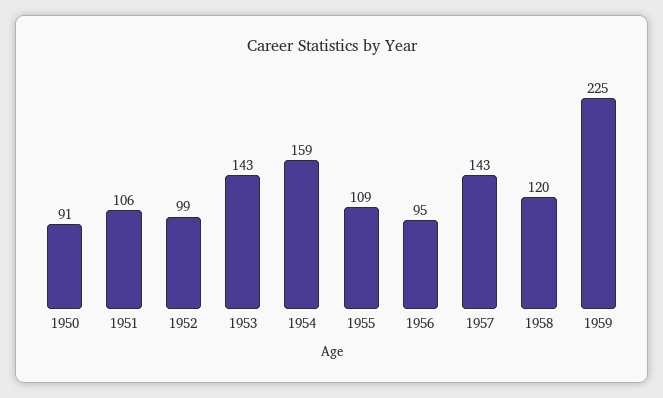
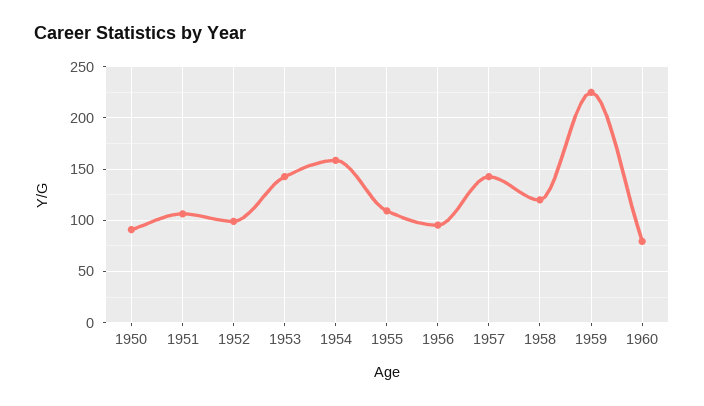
1960: none -> 80

